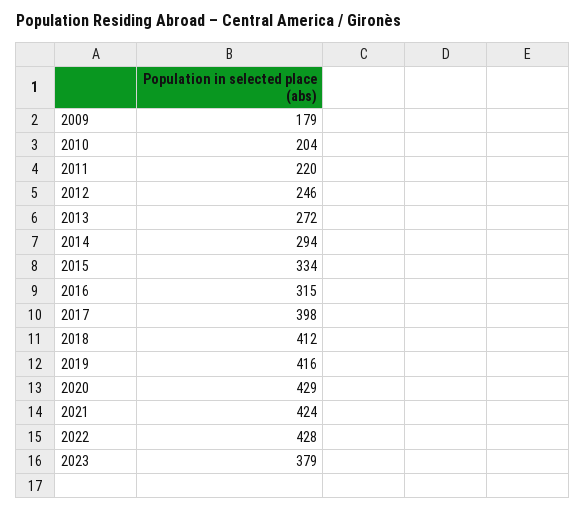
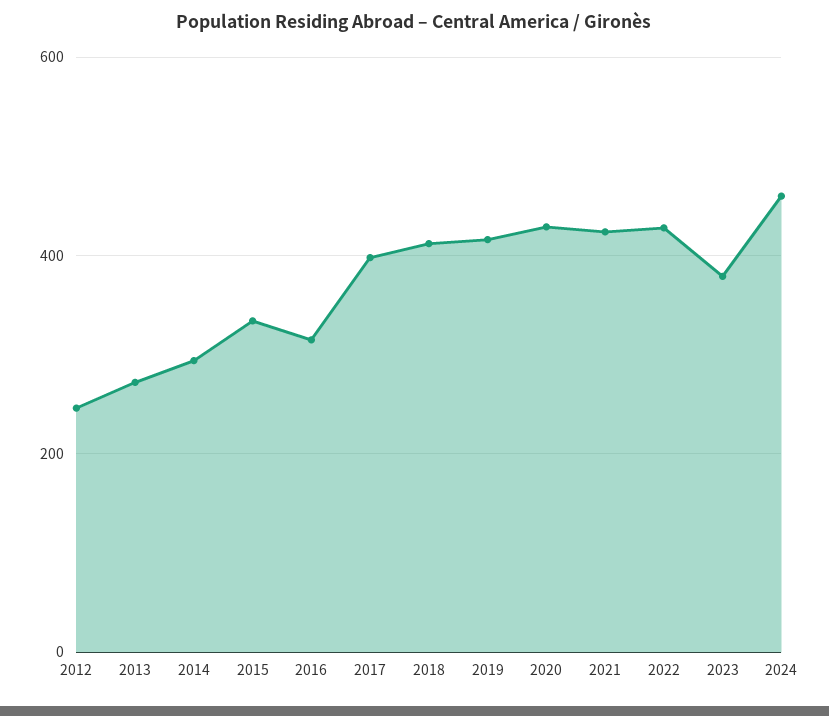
2009: 179 -> none
2010: 204 -> none
2011: 220 -> none
2024: none -> 460

